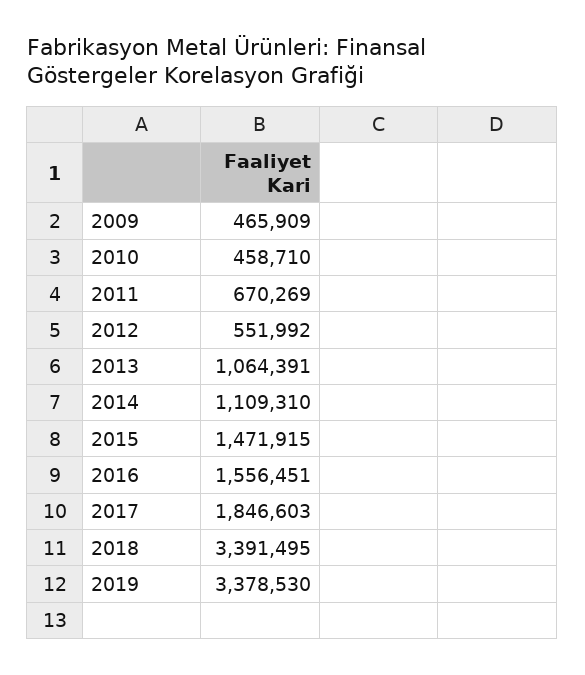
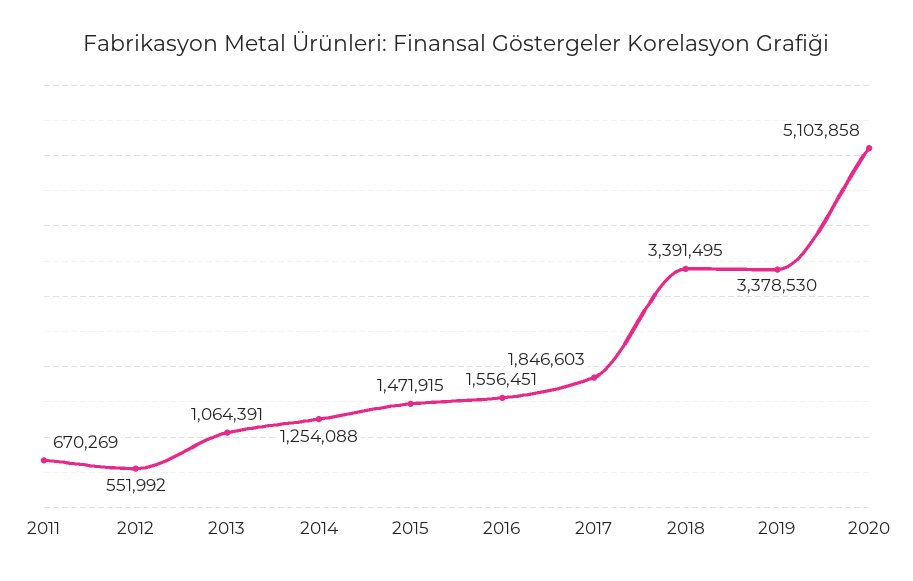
2009: 465909 -> none
2010: 458710 -> none
2014: 1109310 -> 1254088
2020: none -> 5103858

